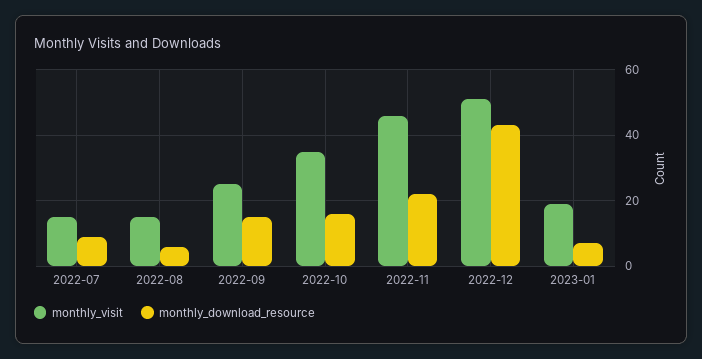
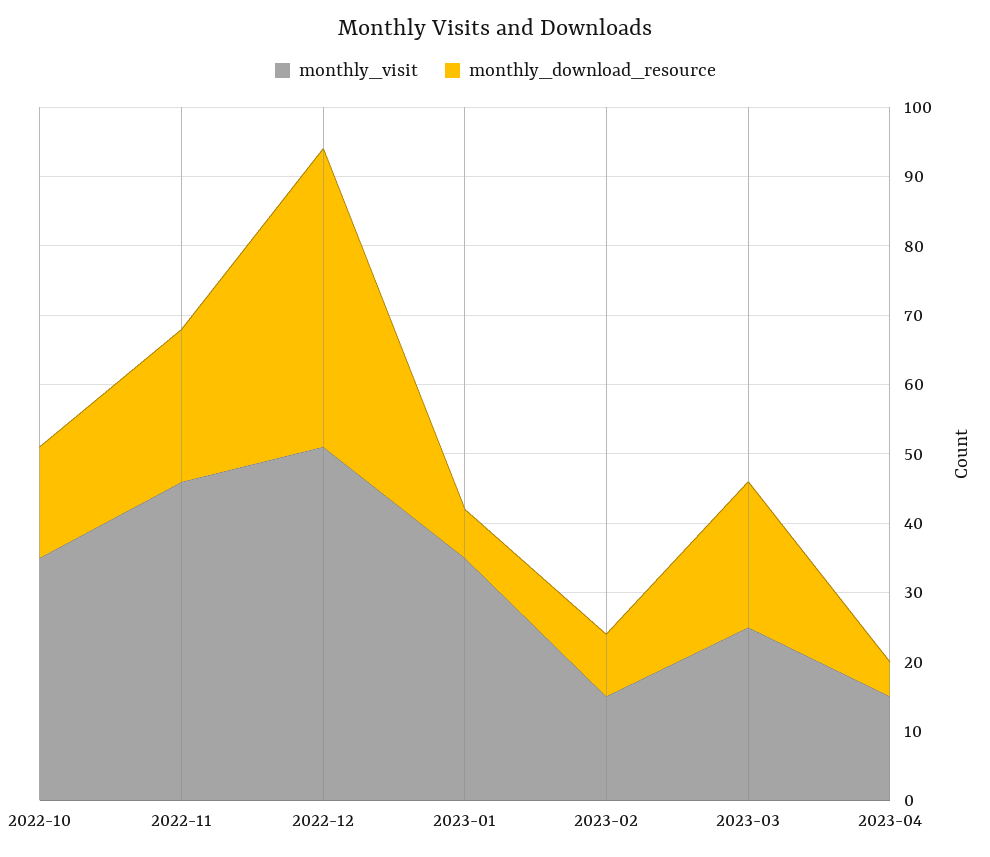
monthly_visit, 2022-07: 15 -> none
monthly_download_resource, 2022-07: 10 -> none
monthly_visit, 2022-08: 15 -> none
monthly_download_resource, 2022-08: 5 -> none
monthly_visit, 2022-09: 25 -> none
monthly_download_resource, 2022-09: 15 -> none
monthly_visit, 2023-01: 20 -> 35
monthly_visit, 2023-02: none -> 15
monthly_download_resource, 2023-02: none -> 10
monthly_visit, 2023-03: none -> 25
monthly_download_resource, 2023-03: none -> 20
monthly_visit, 2023-04: none -> 15
monthly_download_resource, 2023-04: none -> 5

